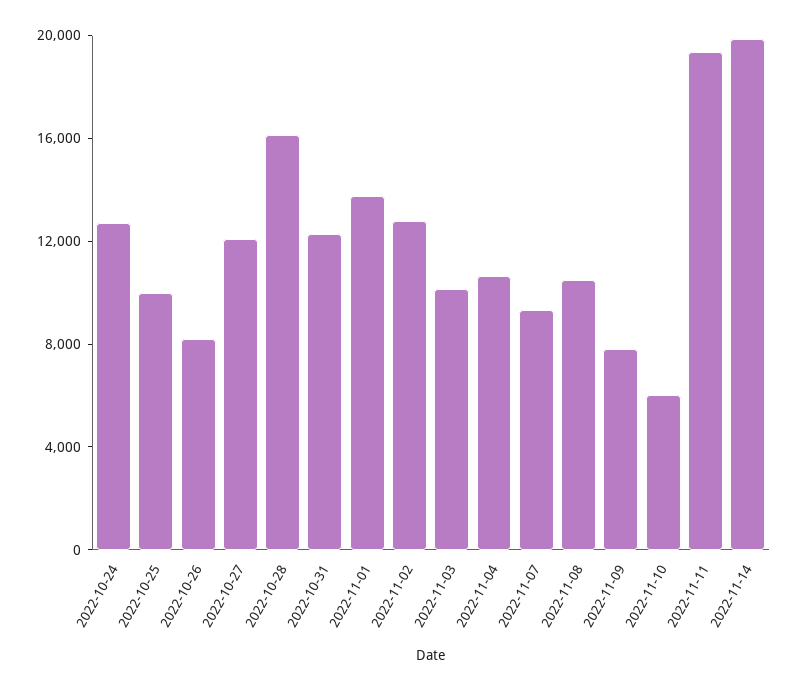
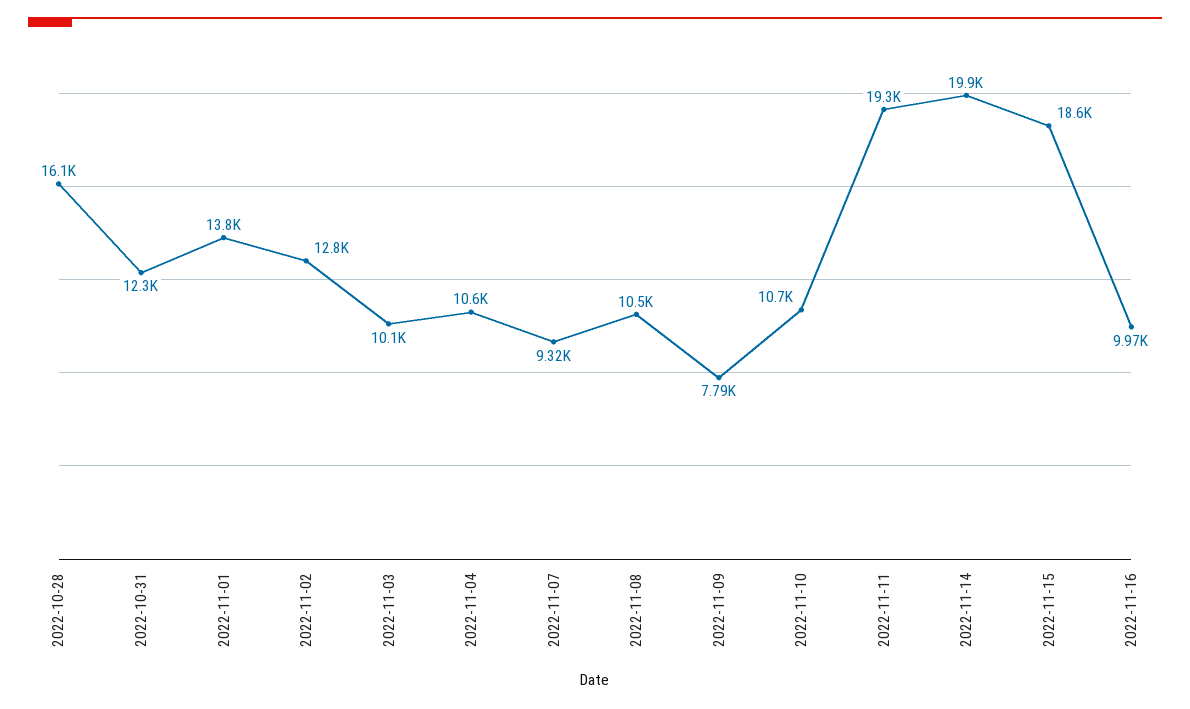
2022-10-24: 13000 -> none
2022-10-25: 10000 -> none
2022-10-26: 8000 -> none
2022-10-27: 12000 -> none
2022-11-10: 6000 -> 10700
2022-11-15: none -> 18600
2022-11-16: none -> 9970

